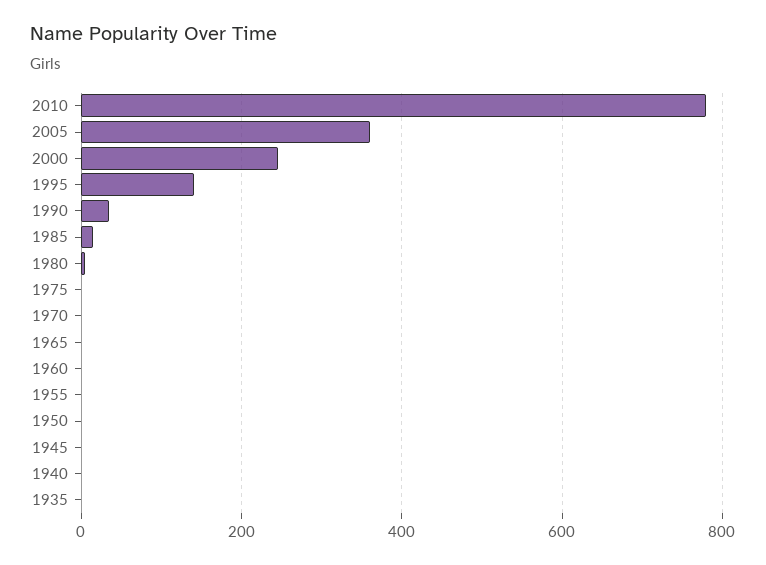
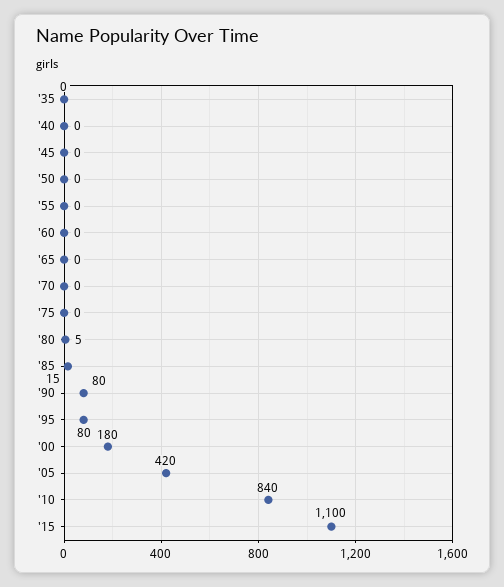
2010: 780 -> 840
2005: 360 -> 420
2000: 240 -> 180
1995: 140 -> 80
1990: 40 -> 80
'15: none -> 1100

